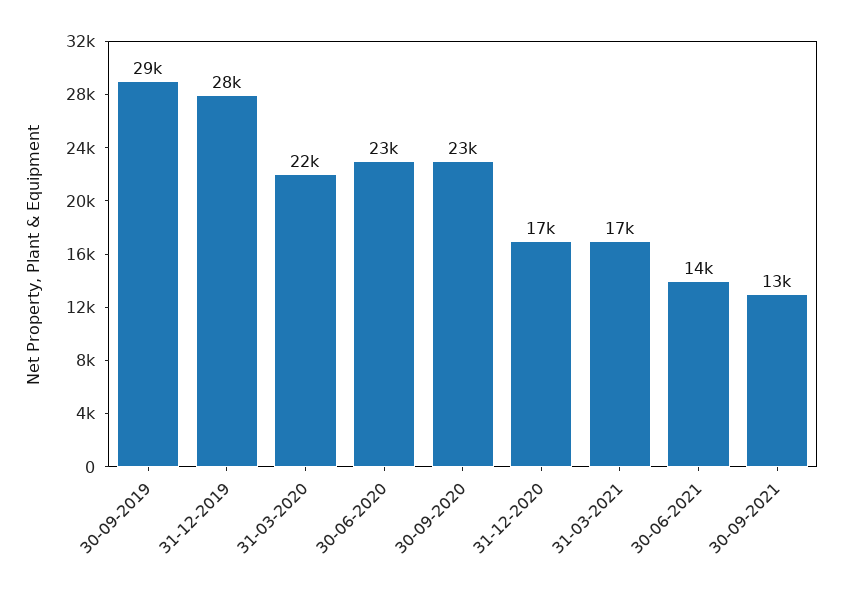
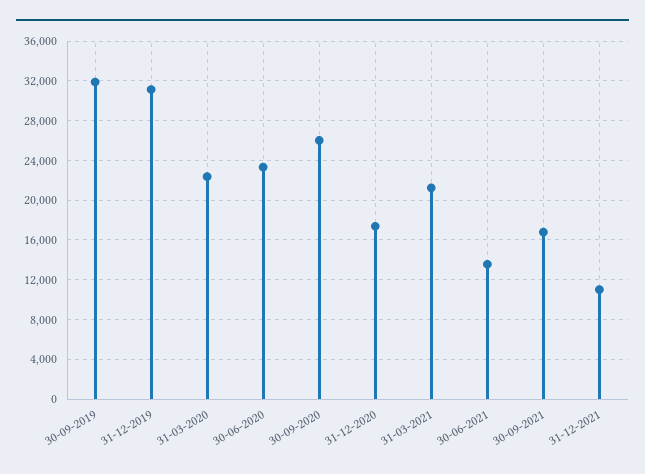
30-09-2019: 29000 -> 32000
31-12-2019: 28000 -> 31000
30-09-2020: 23000 -> 26000
31-03-2021: 17000 -> 21000
30-09-2021: 13000 -> 17000
31-12-2021: none -> 11000

